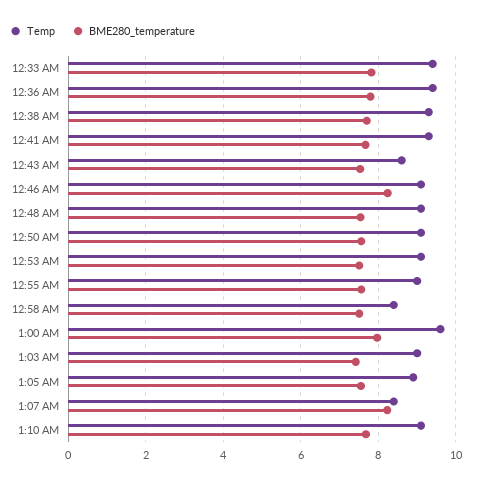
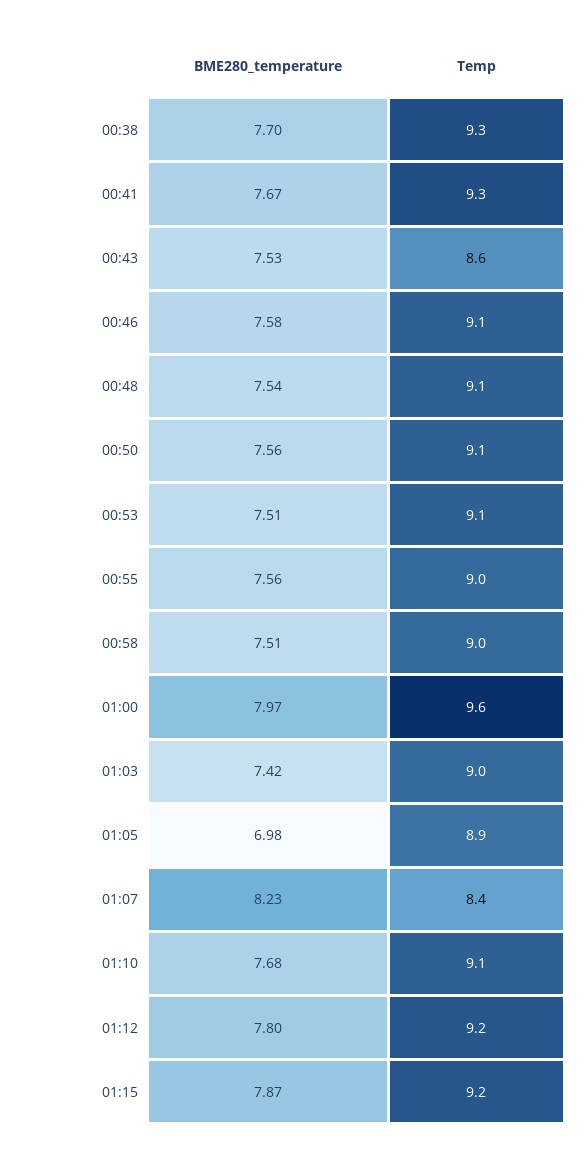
Temp, 12:33 AM: 9.4 -> none
BME280_temperature, 12:33 AM: 7.8 -> none
Temp, 12:36 AM: 9.4 -> none
BME280_temperature, 12:36 AM: 7.8 -> none
BME280_temperature, 12:46 AM: 8.2 -> 7.58
Temp, 12:58 AM: 8.4 -> 9
BME280_temperature, 1:05 AM: 7.6 -> 6.98
BME280_temperature, 01:12: none -> 7.8
Temp, 01:12: none -> 9.2
BME280_temperature, 01:15: none -> 7.87
Temp, 01:15: none -> 9.2

